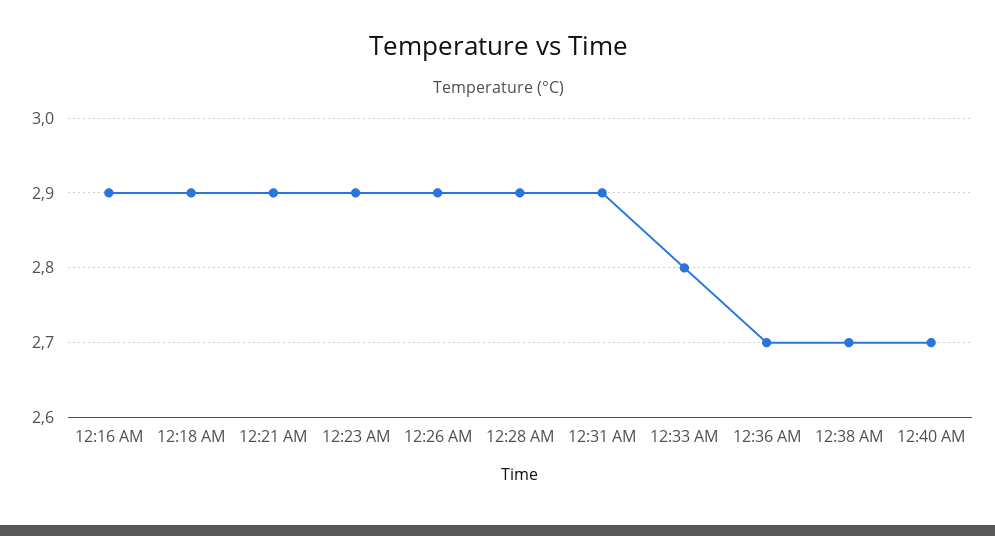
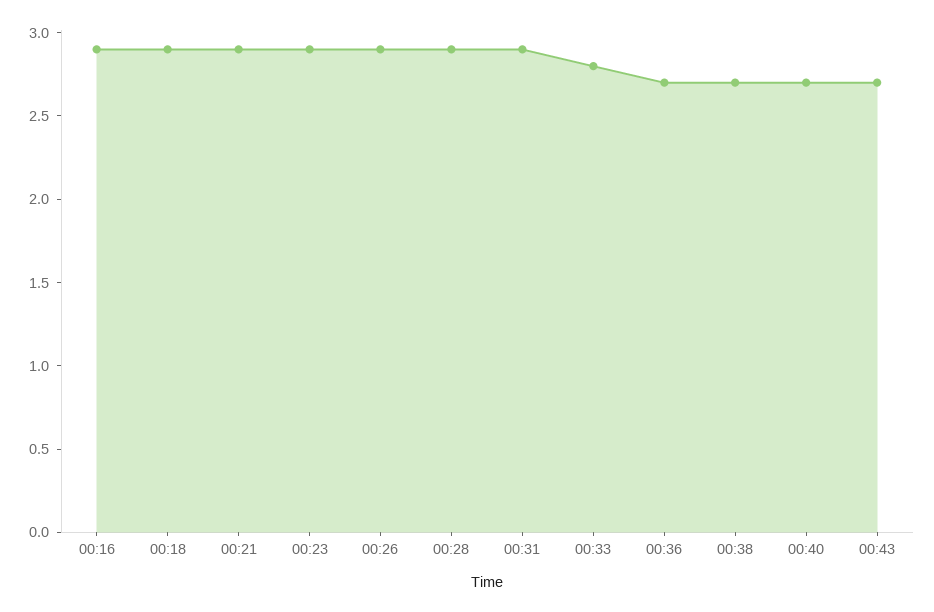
00:43: none -> 2.7

